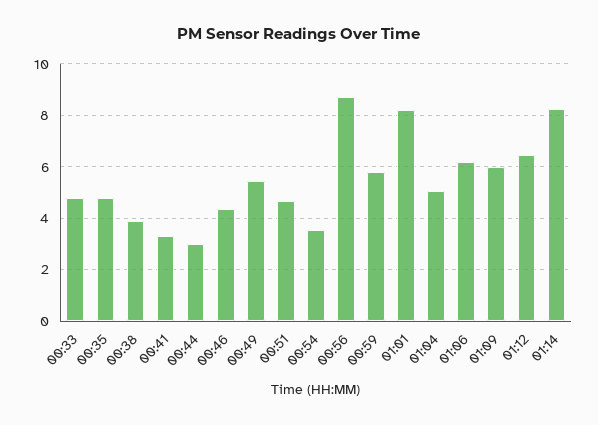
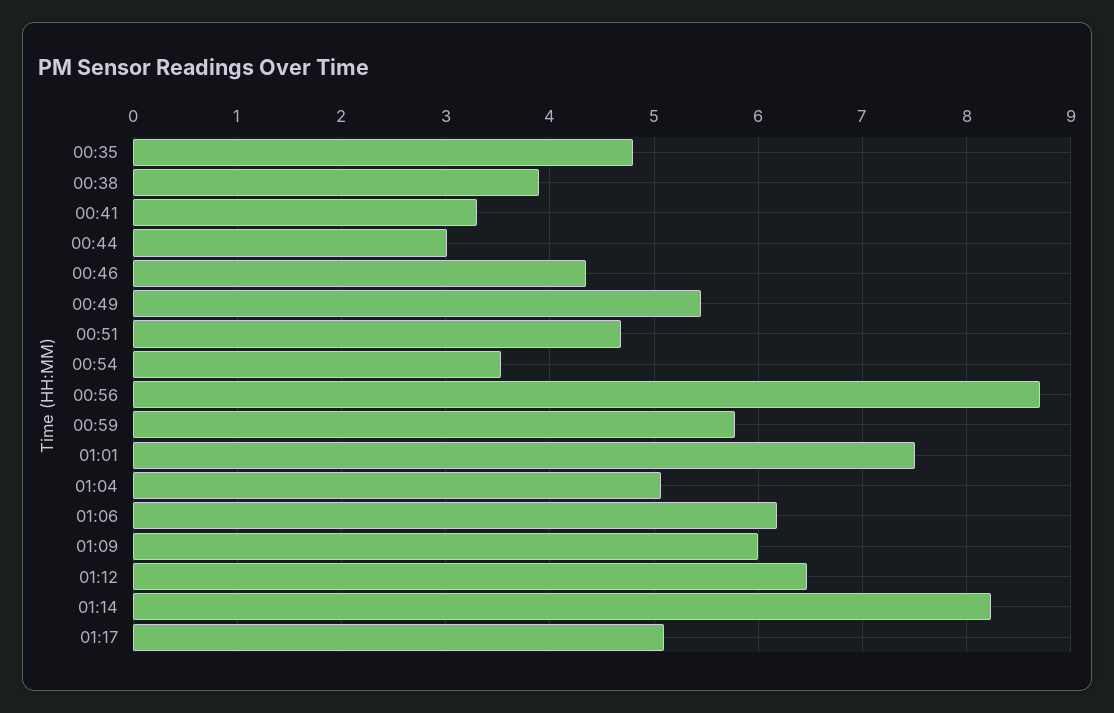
00:33: 4.75 -> none
01:01: 8.25 -> 7.5
01:17: none -> 5.1

